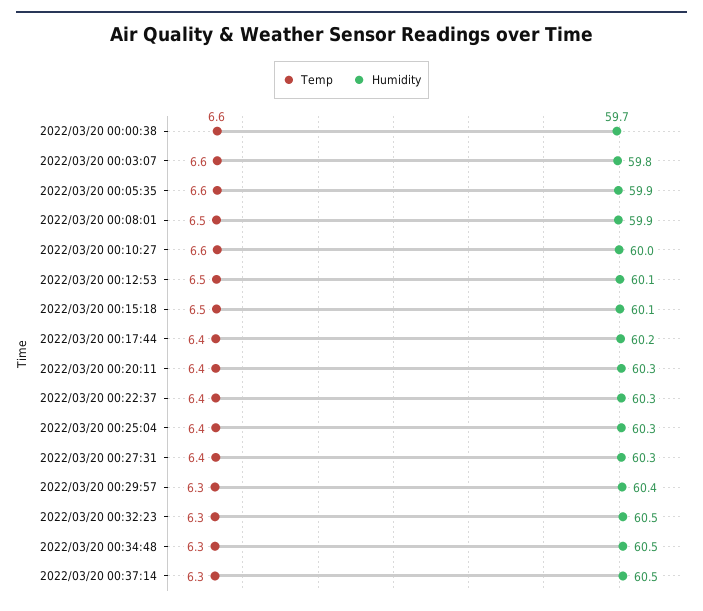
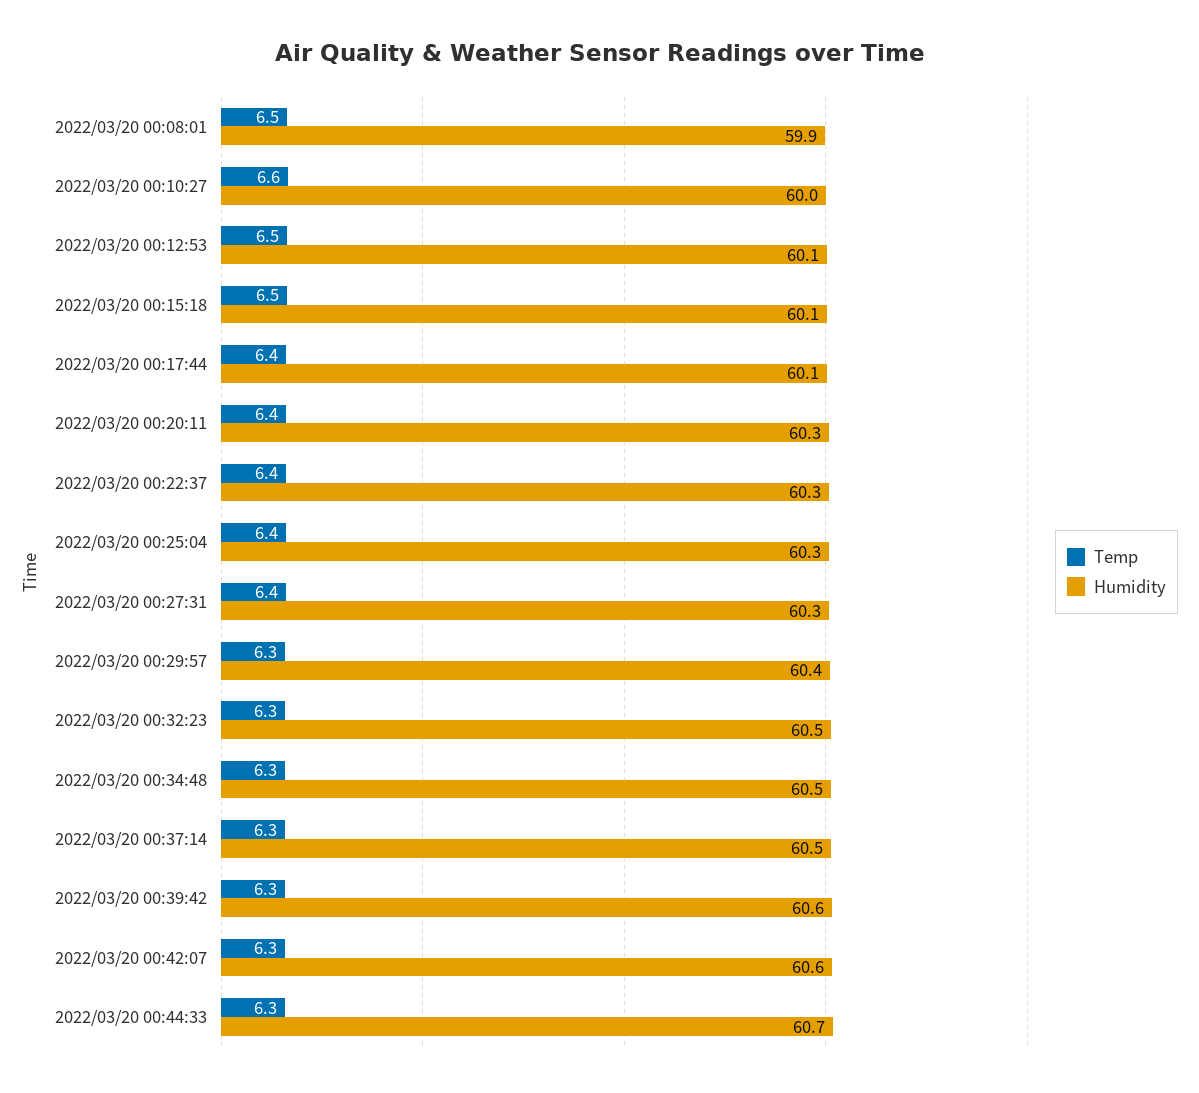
Temp, 2022/03/20 00:00:38: 6.6 -> none
Humidity, 2022/03/20 00:00:38: 59.7 -> none
Temp, 2022/03/20 00:03:07: 6.6 -> none
Humidity, 2022/03/20 00:03:07: 59.8 -> none
Temp, 2022/03/20 00:05:35: 6.6 -> none
Humidity, 2022/03/20 00:05:35: 59.9 -> none
Humidity, 2022/03/20 00:17:44: 60.2 -> 60.1
Temp, 2022/03/20 00:39:42: none -> 6.3
Humidity, 2022/03/20 00:39:42: none -> 60.6
Temp, 2022/03/20 00:42:07: none -> 6.3
Humidity, 2022/03/20 00:42:07: none -> 60.6
Temp, 2022/03/20 00:44:33: none -> 6.3
Humidity, 2022/03/20 00:44:33: none -> 60.7

